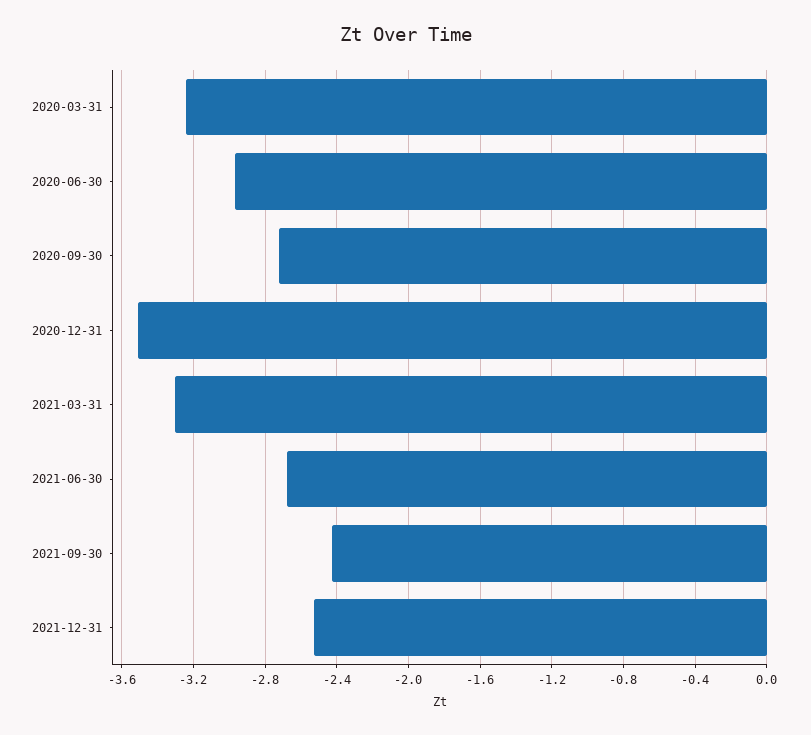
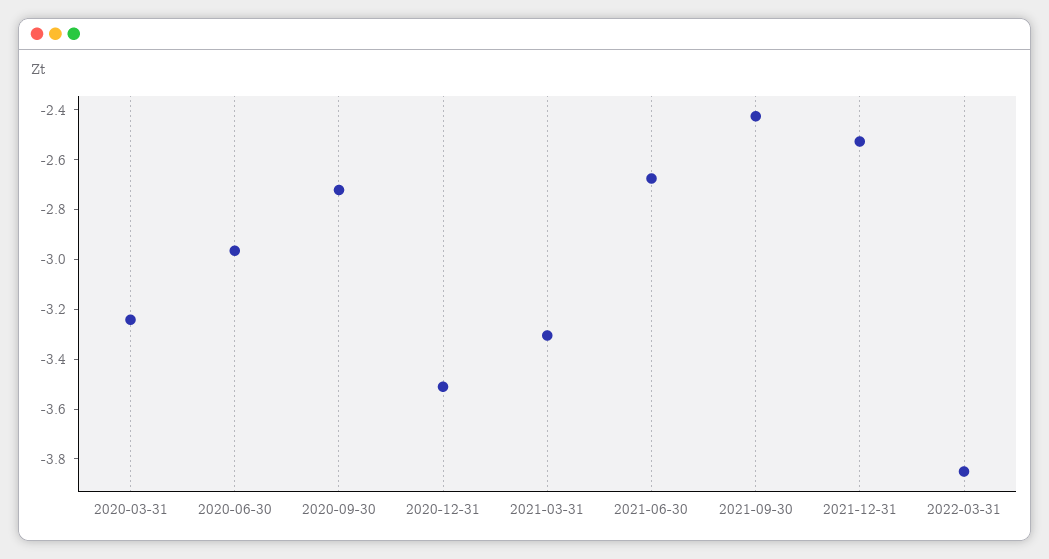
2022-03-31: none -> -3.85

